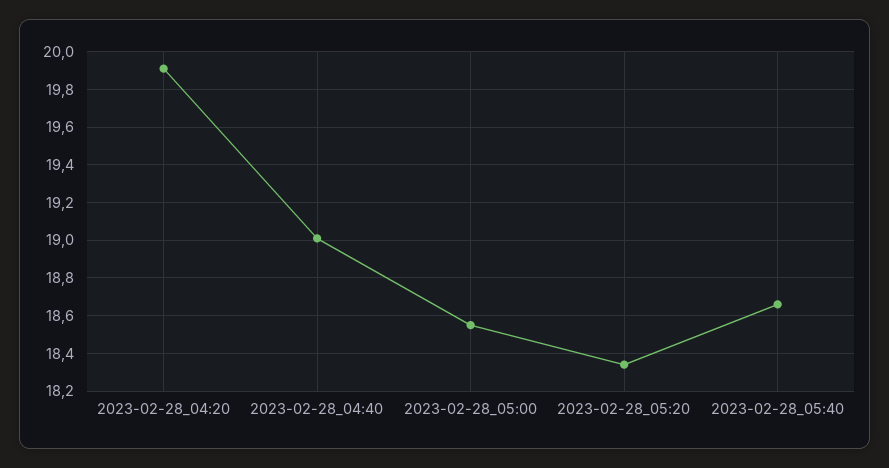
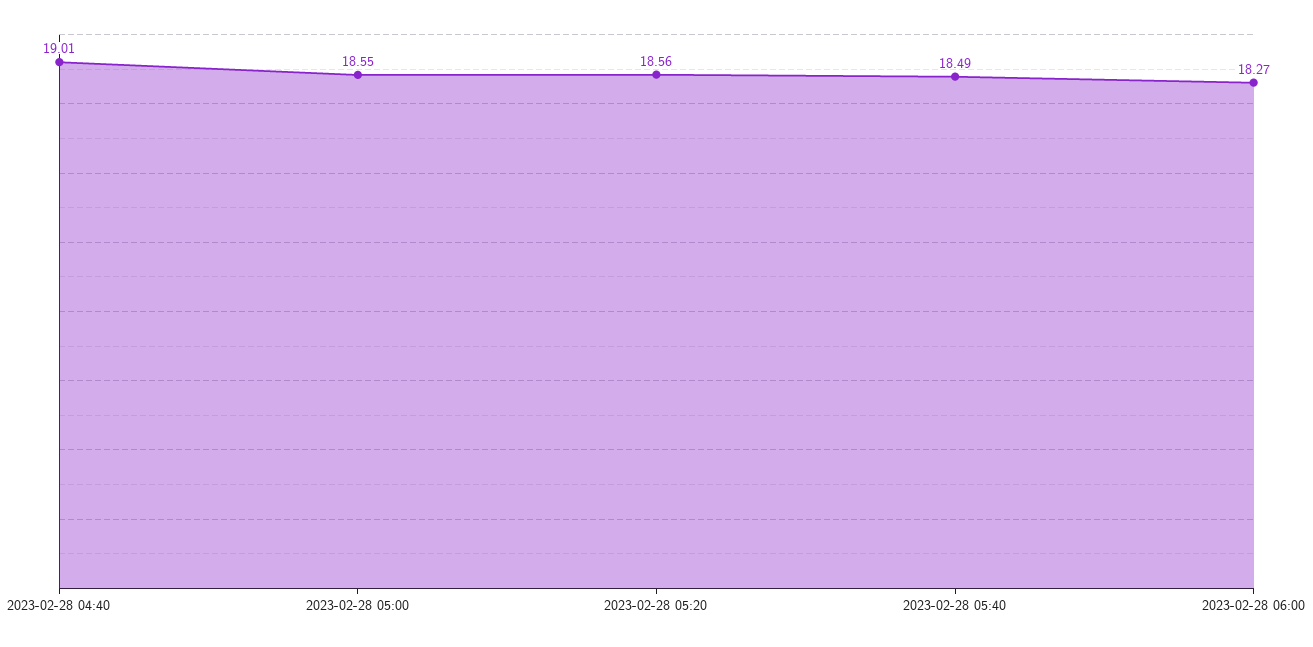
2023-02-28_04:20: 19.9 -> none
2023-02-28_05:20: 18.35 -> 18.56
2023-02-28_05:40: 18.65 -> 18.49
2023-02-28 06:00: none -> 18.27

